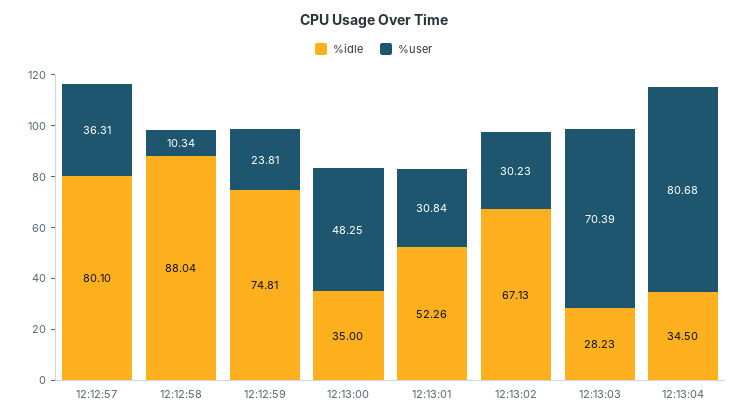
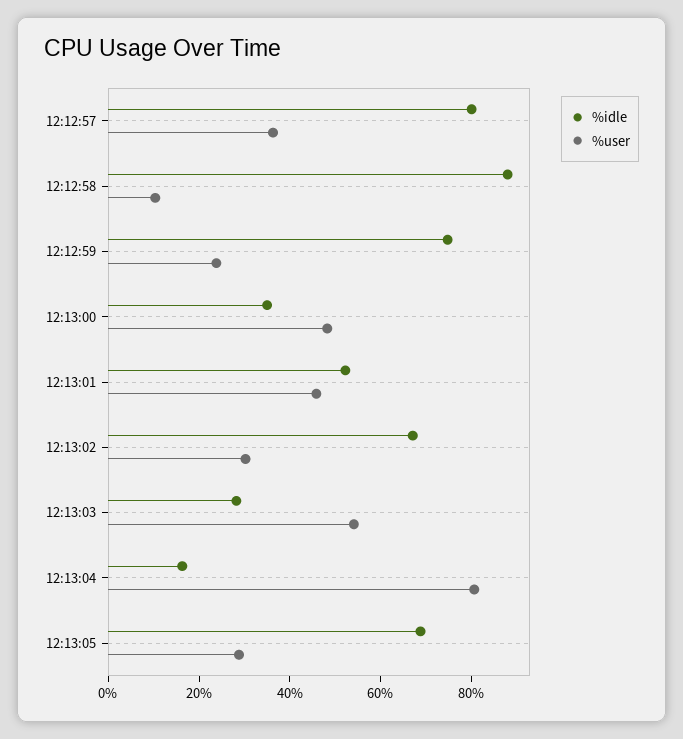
%user, 12:13:01: 30.84 -> 45
%user, 12:13:03: 70.39 -> 55
%idle, 12:13:04: 34.5 -> 15
%idle, 12:13:05: none -> 70
%user, 12:13:05: none -> 30

